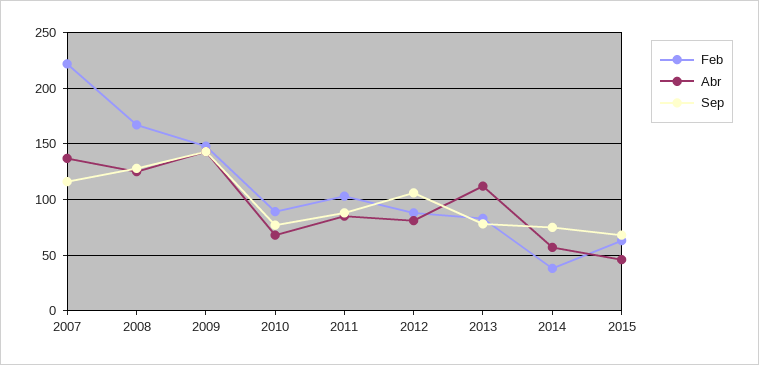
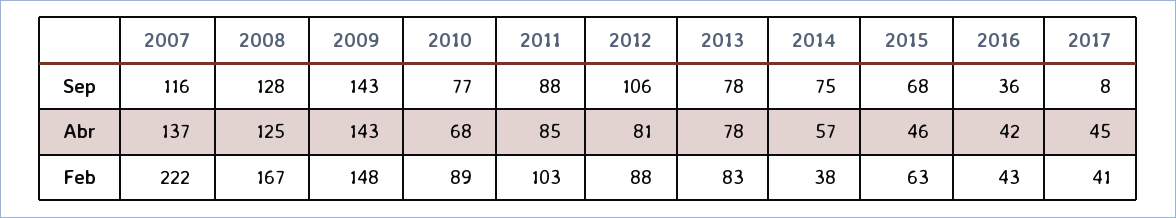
Abr, 2013: 110 -> 78
Sep, 2016: none -> 36
Sep, 2017: none -> 8
Abr, 2016: none -> 42
Abr, 2017: none -> 45
Feb, 2016: none -> 43
Feb, 2017: none -> 41

